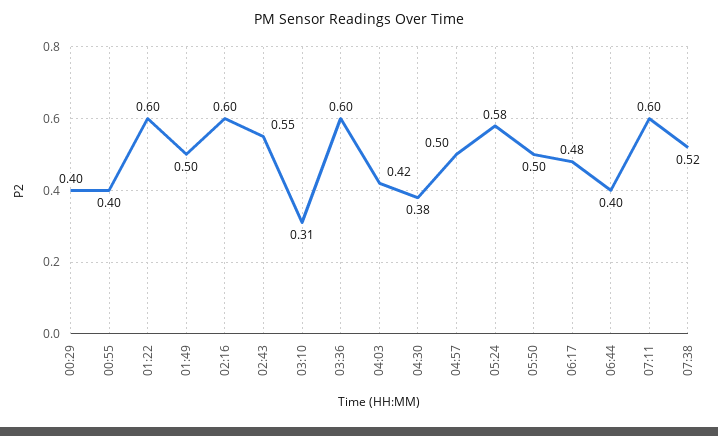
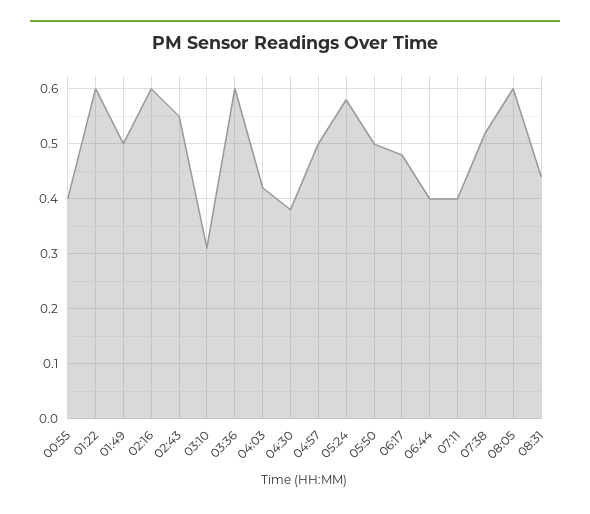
00:29: 0.4 -> none
07:11: 0.6 -> 0.4
08:05: none -> 0.6
08:31: none -> 0.45

